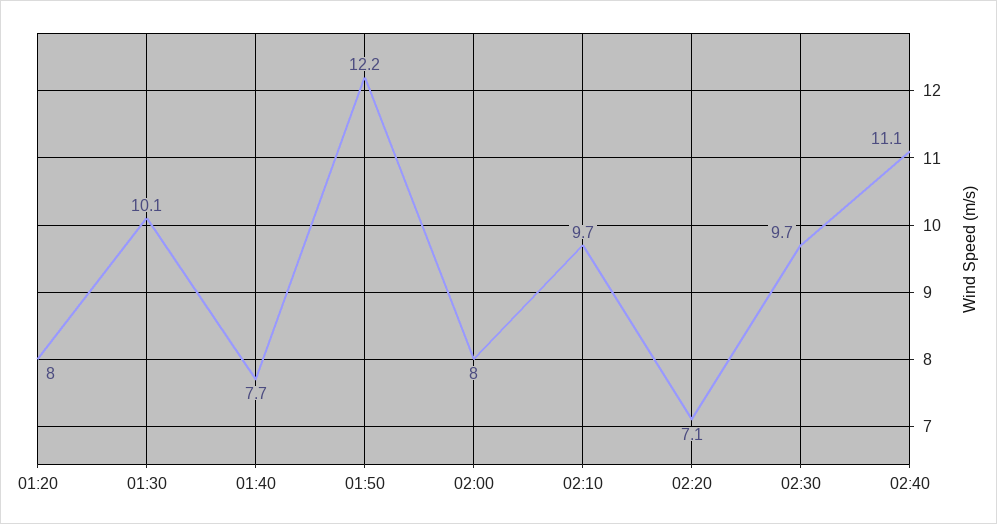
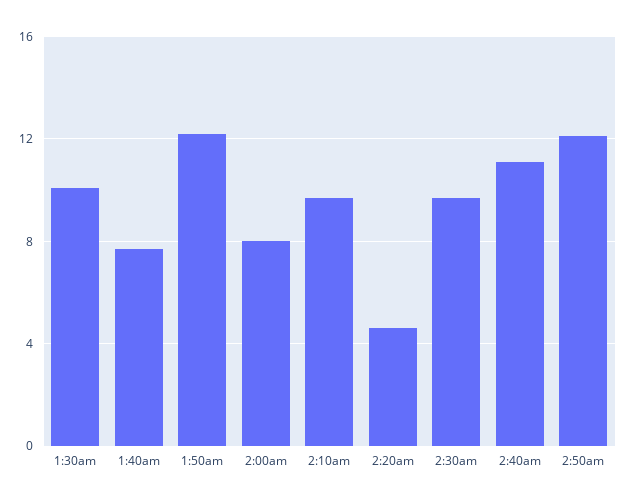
01:20: 8 -> none
02:20: 7.1 -> 4.5
2:50am: none -> 12

